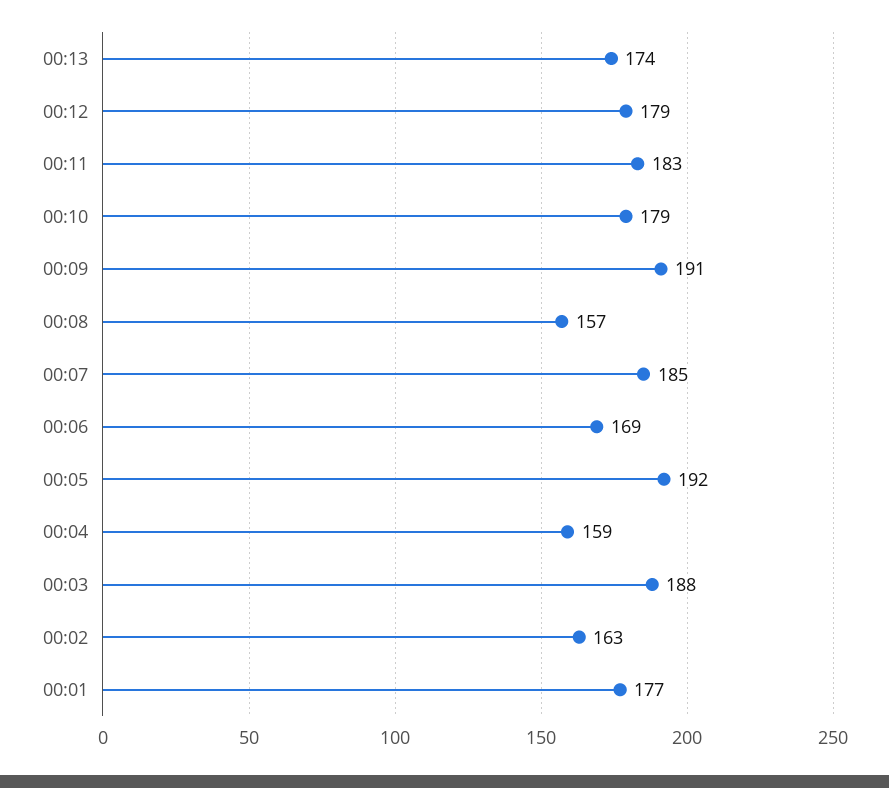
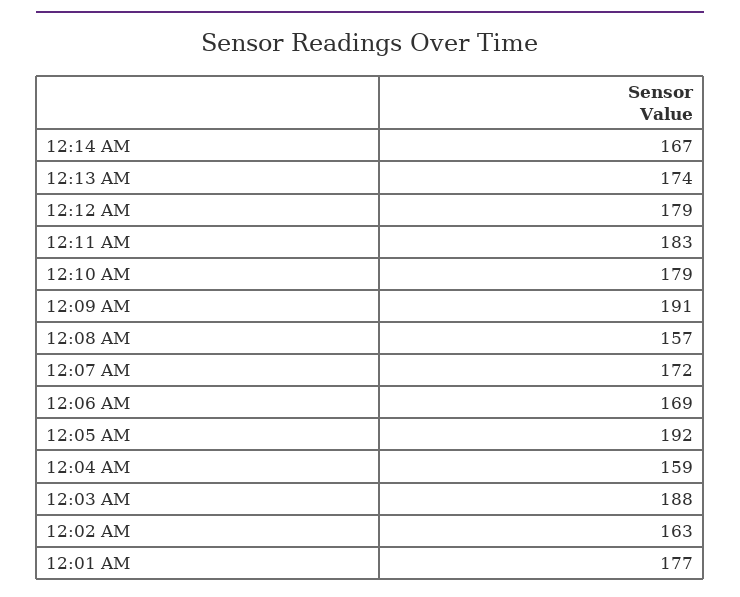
00:07: 185 -> 172
12:14 AM: none -> 167

